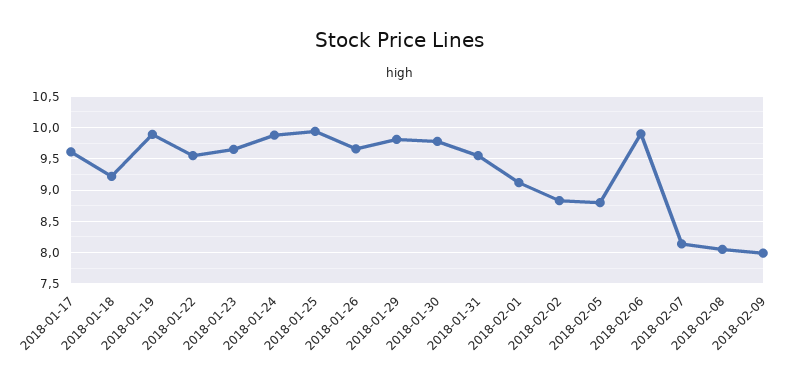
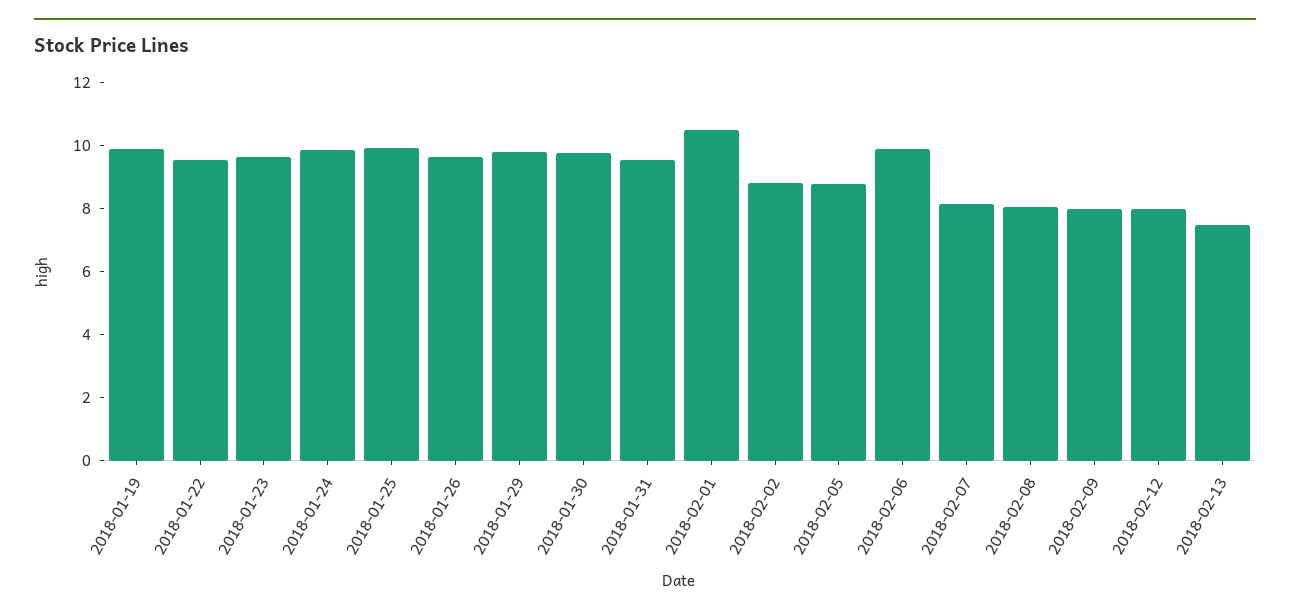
2018-01-17: 9.6 -> none
2018-01-18: 9.2 -> none
2018-02-01: 9.1 -> 10.5
2018-02-12: none -> 8
2018-02-13: none -> 7.5

